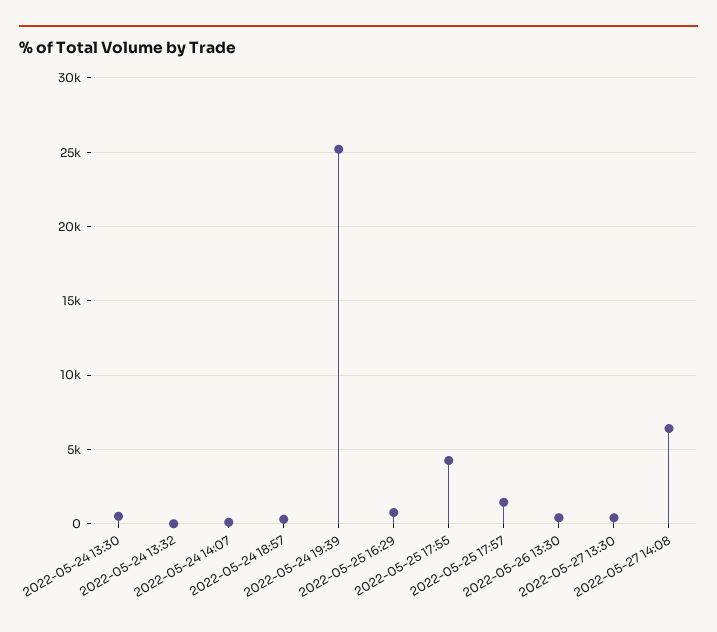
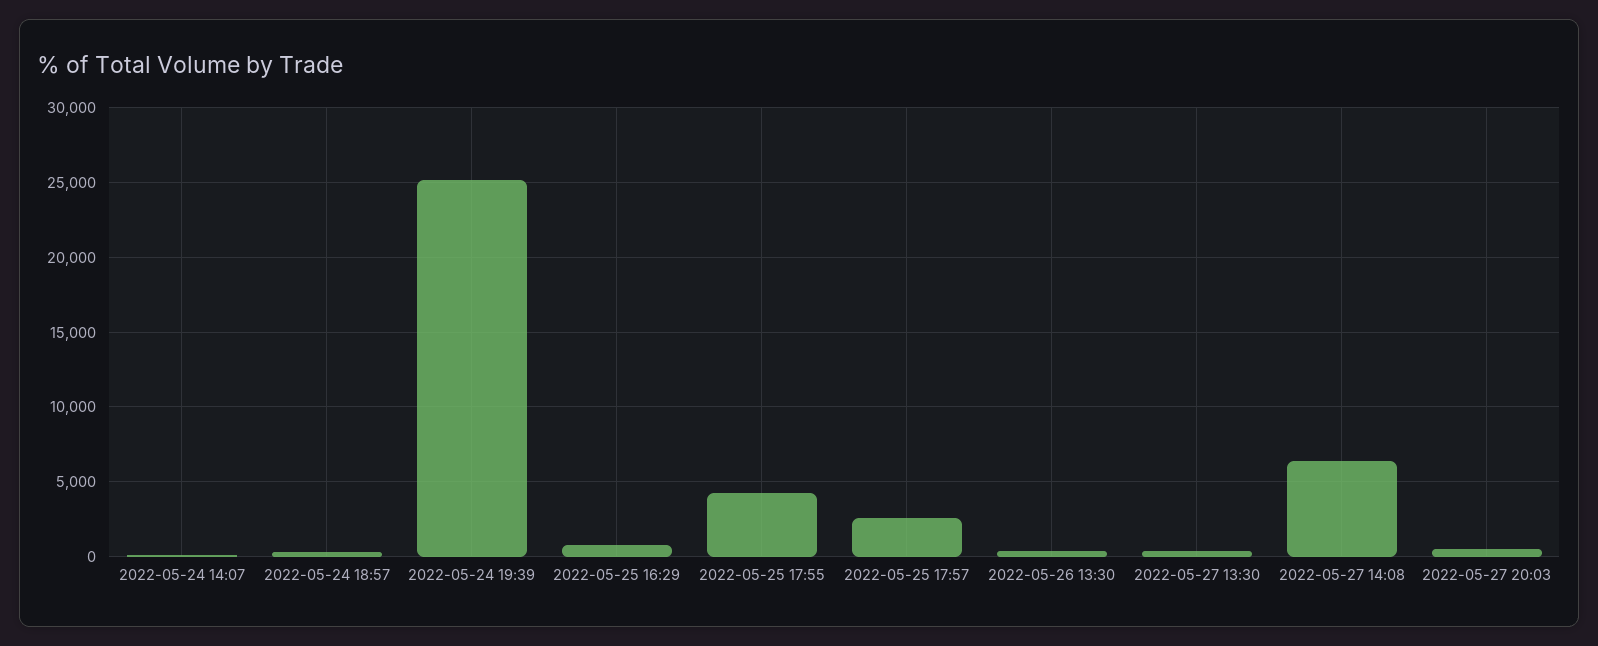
2022-05-24 13:30: 500 -> none
2022-05-24 13:32: 0 -> none
2022-05-25 17:57: 1500 -> 2500
2022-05-27 20:03: none -> 500

